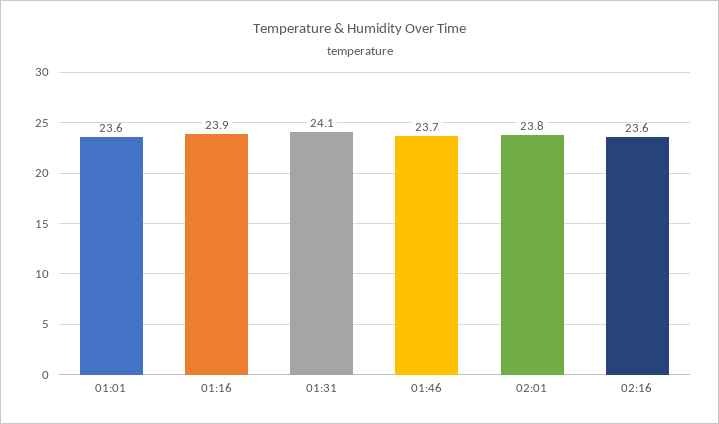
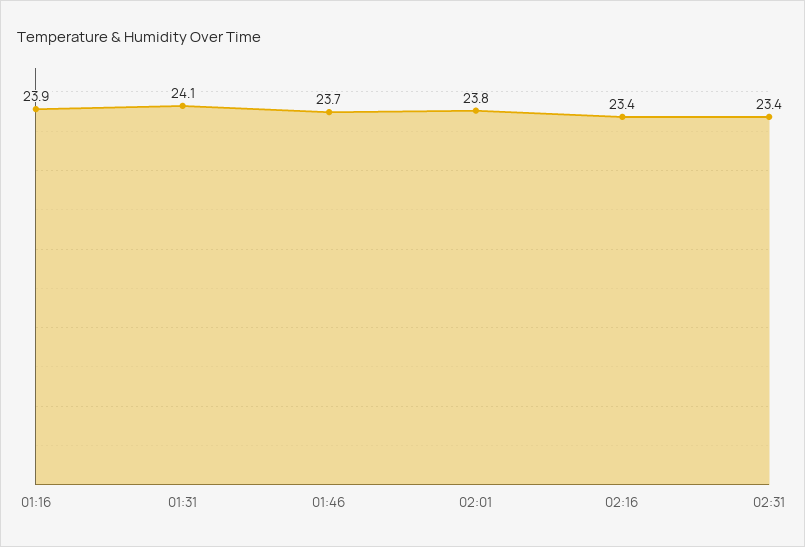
01:01: 23.6 -> none
02:16: 23.6 -> 23.4
02:31: none -> 23.4

